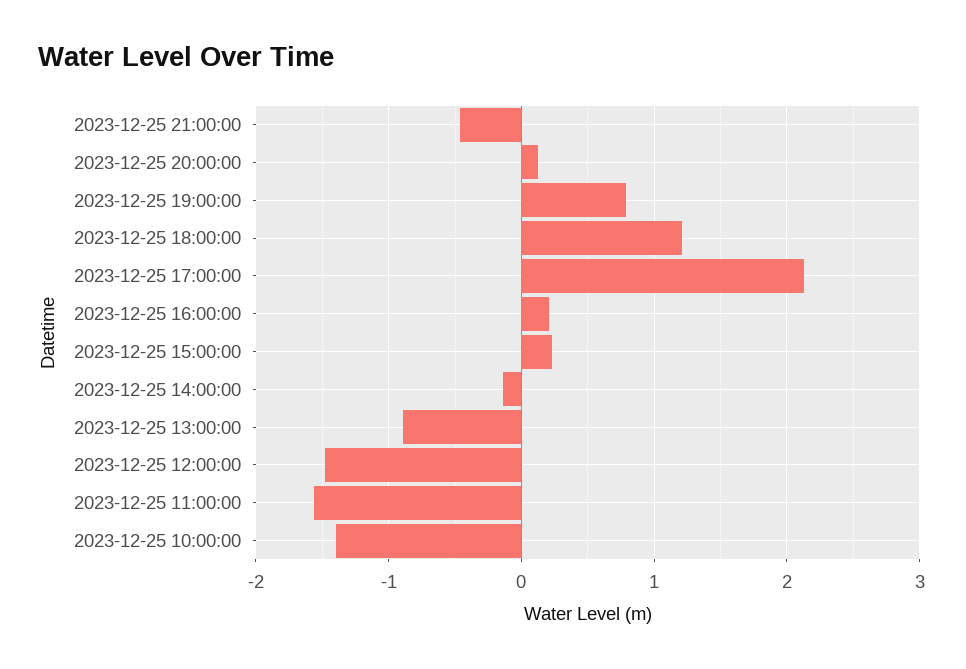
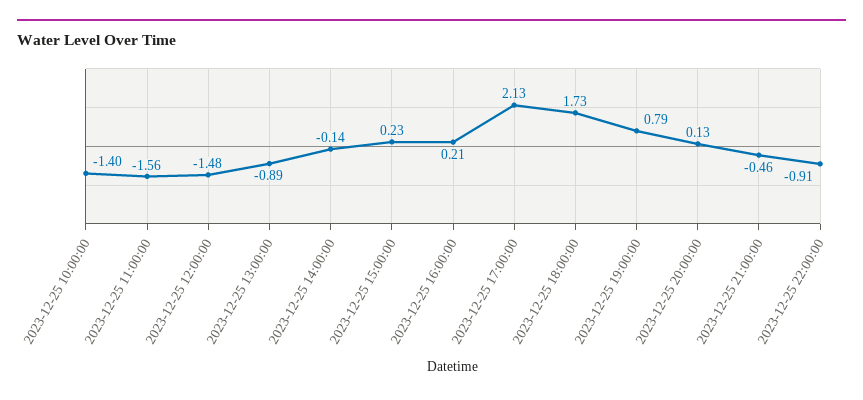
2023-12-25 18:00:00: 1.2 -> 1.73
2023-12-25 22:00:00: none -> -0.91

